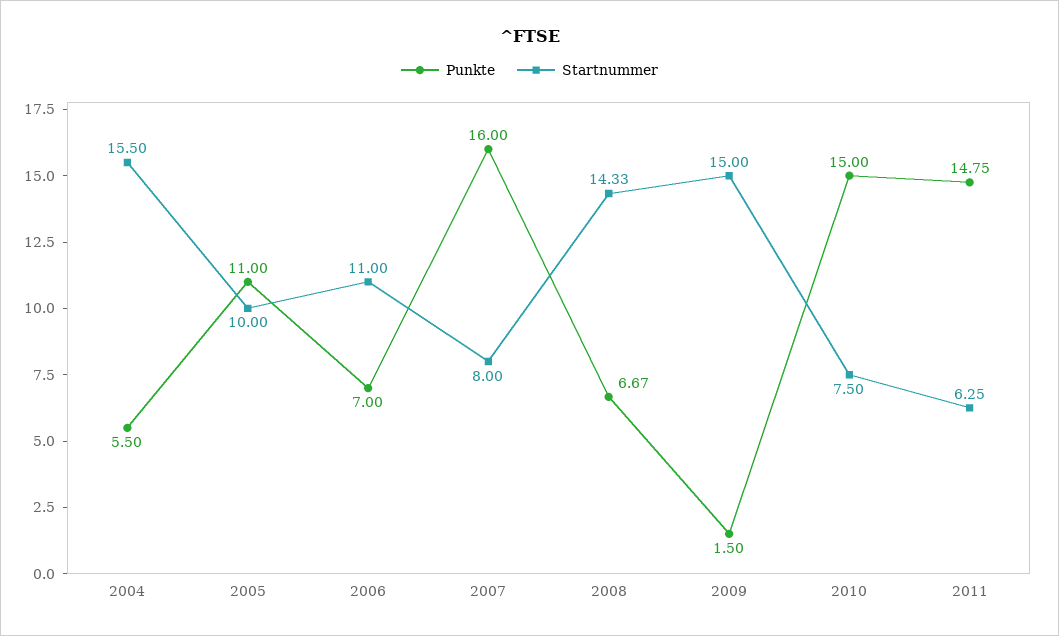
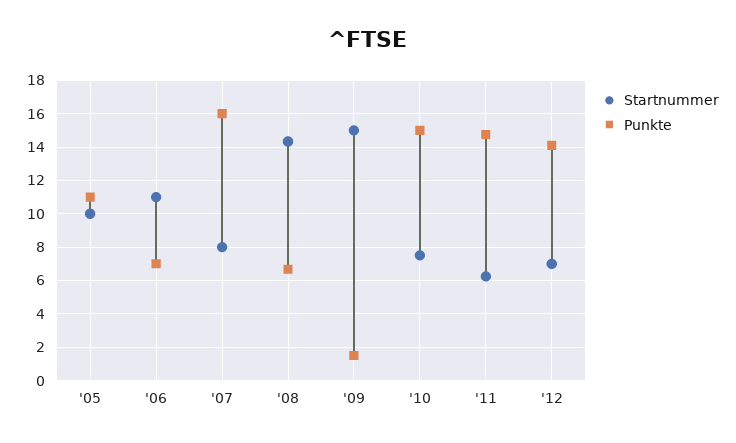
Punkte, 2004: 5.5 -> none
Startnummer, 2004: 15.5 -> none
Startnummer, '12: none -> 7
Punkte, '12: none -> 14

